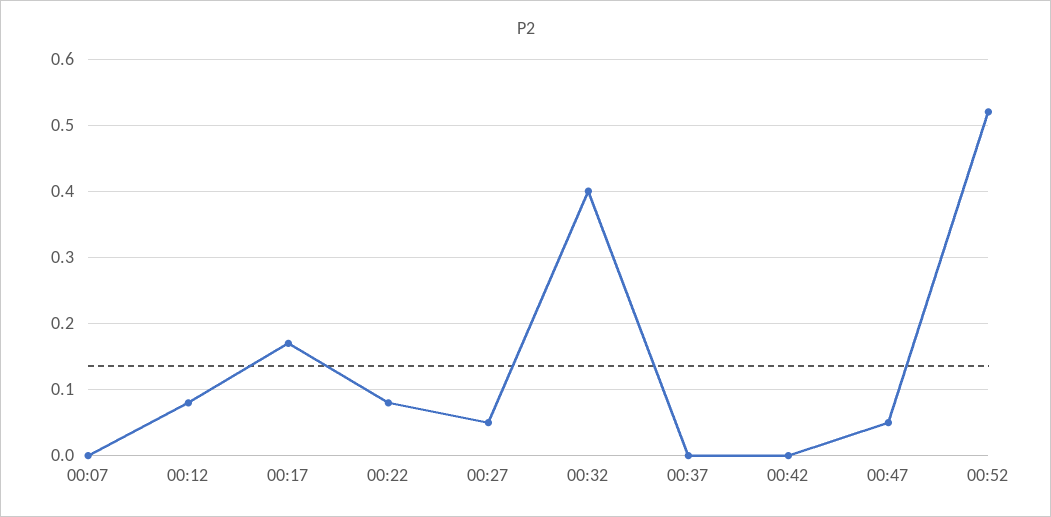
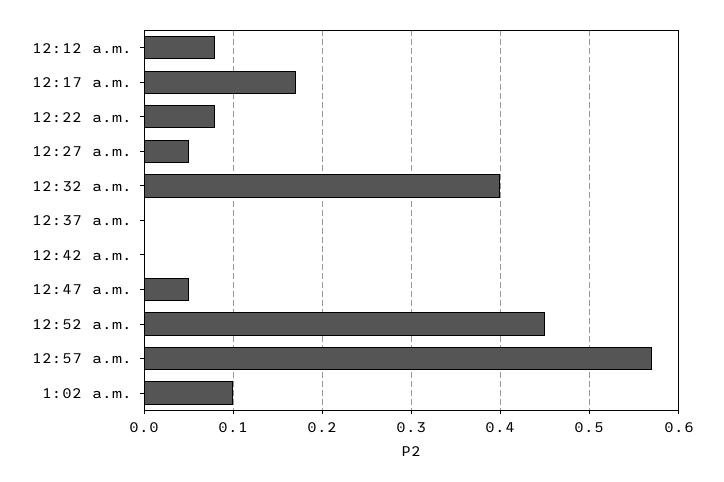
00:07: 0 -> none
00:52: 0.52 -> 0.45
12:57 a.m.: none -> 0.57
1:02 a.m.: none -> 0.1

